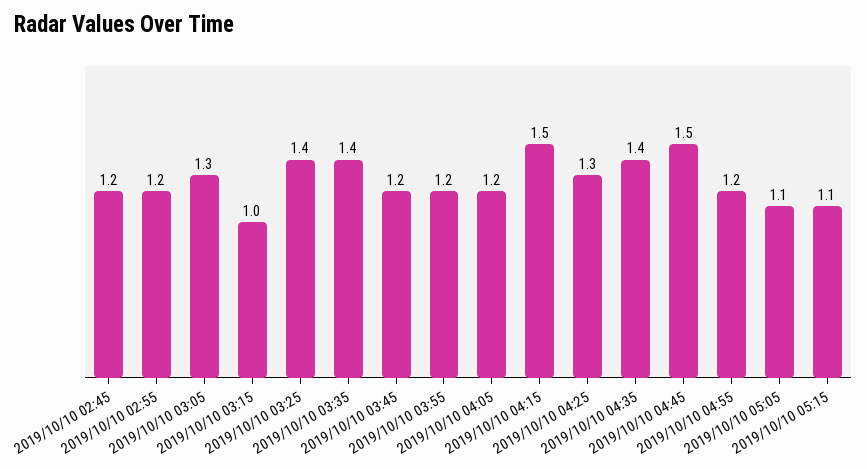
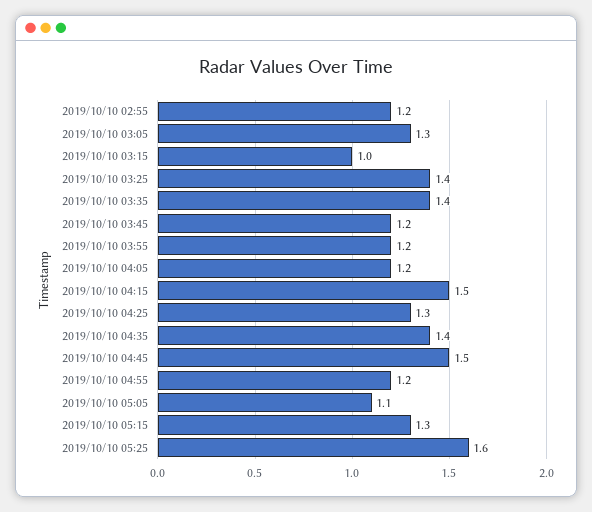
2019/10/10 02:45: 1.2 -> none
2019/10/10 05:15: 1.1 -> 1.3
2019/10/10 05:25: none -> 1.6

